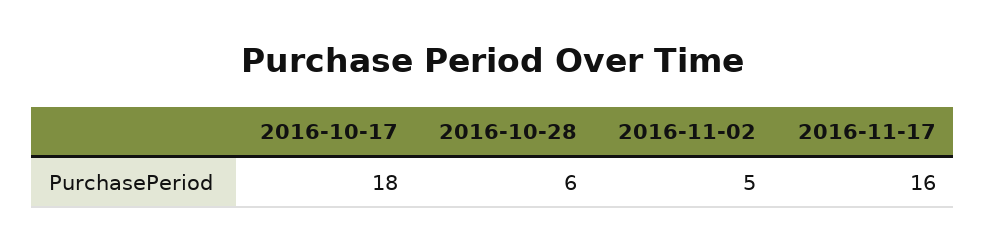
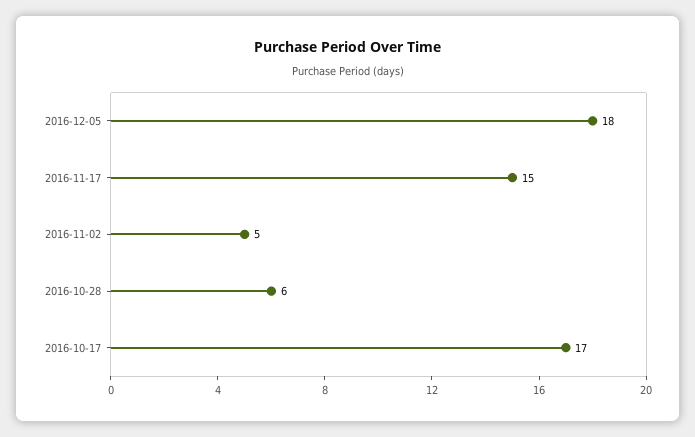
2016-10-17: 18 -> 17
2016-11-17: 16 -> 15
2016-12-05: none -> 18

